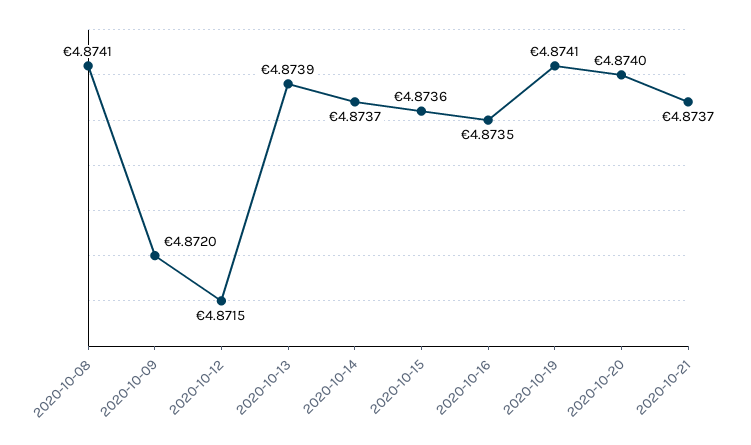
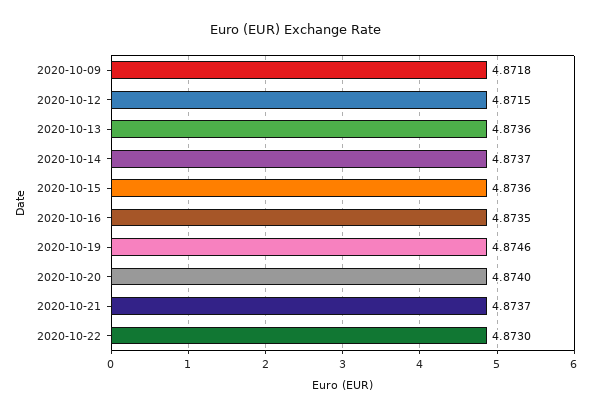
2020-10-08: 4.8741 -> none
2020-10-09: 4.872 -> 4.8718
2020-10-13: 4.8739 -> 4.8736
2020-10-19: 4.8741 -> 4.8746
2020-10-22: none -> 4.873

